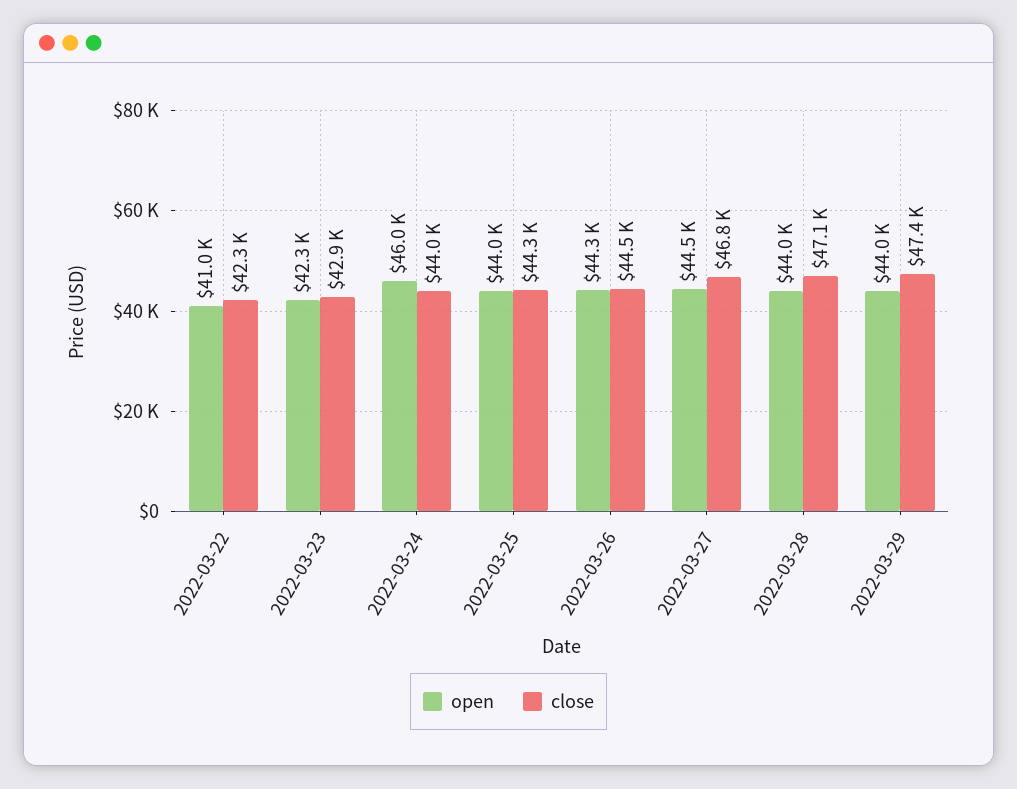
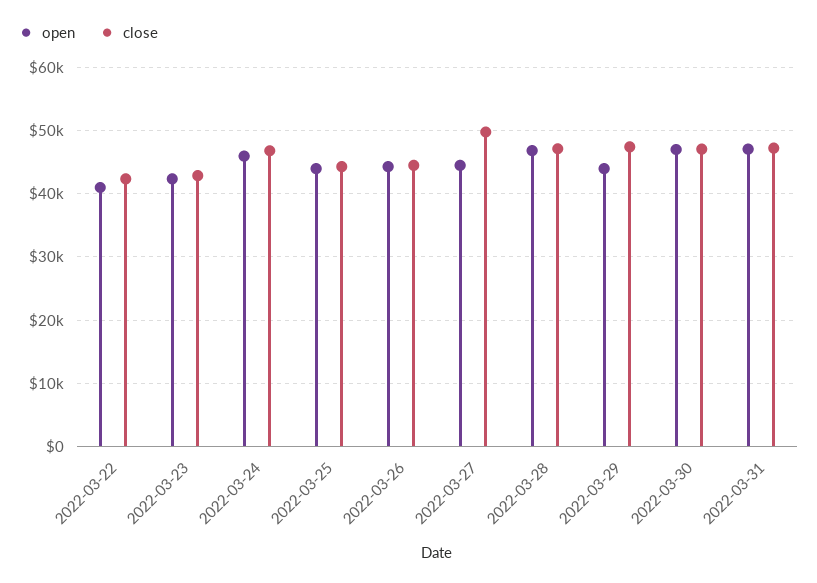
close, 2022-03-24: 44000 -> 47000
close, 2022-03-27: 46800 -> 50000
open, 2022-03-28: 44000 -> 47000
open, 2022-03-30: none -> 47000
close, 2022-03-30: none -> 47000
open, 2022-03-31: none -> 47000
close, 2022-03-31: none -> 47000

